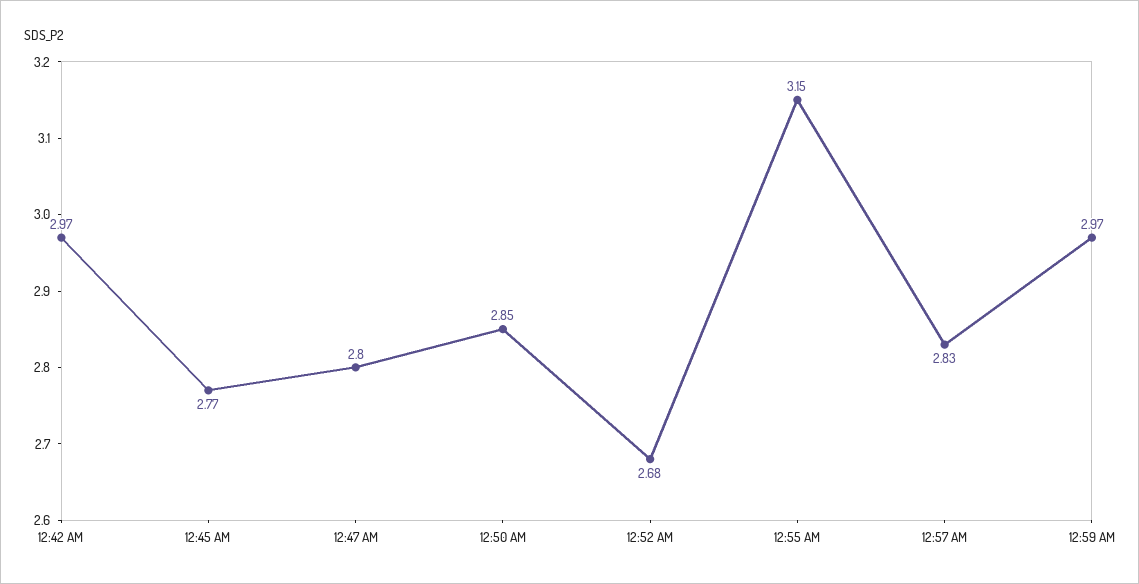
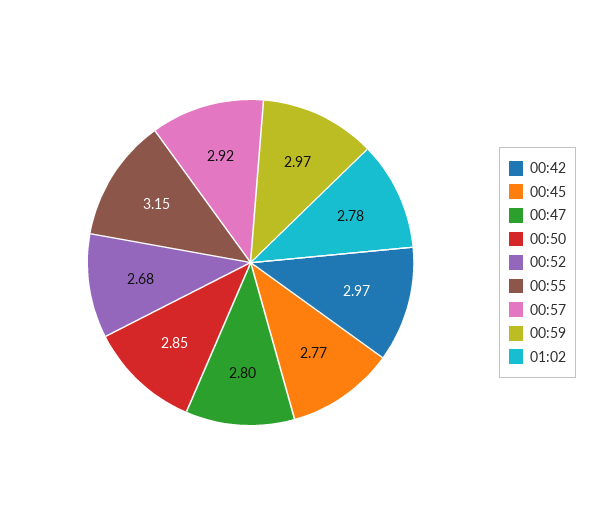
12:57 AM: 2.83 -> 2.92
01:02: none -> 2.78

